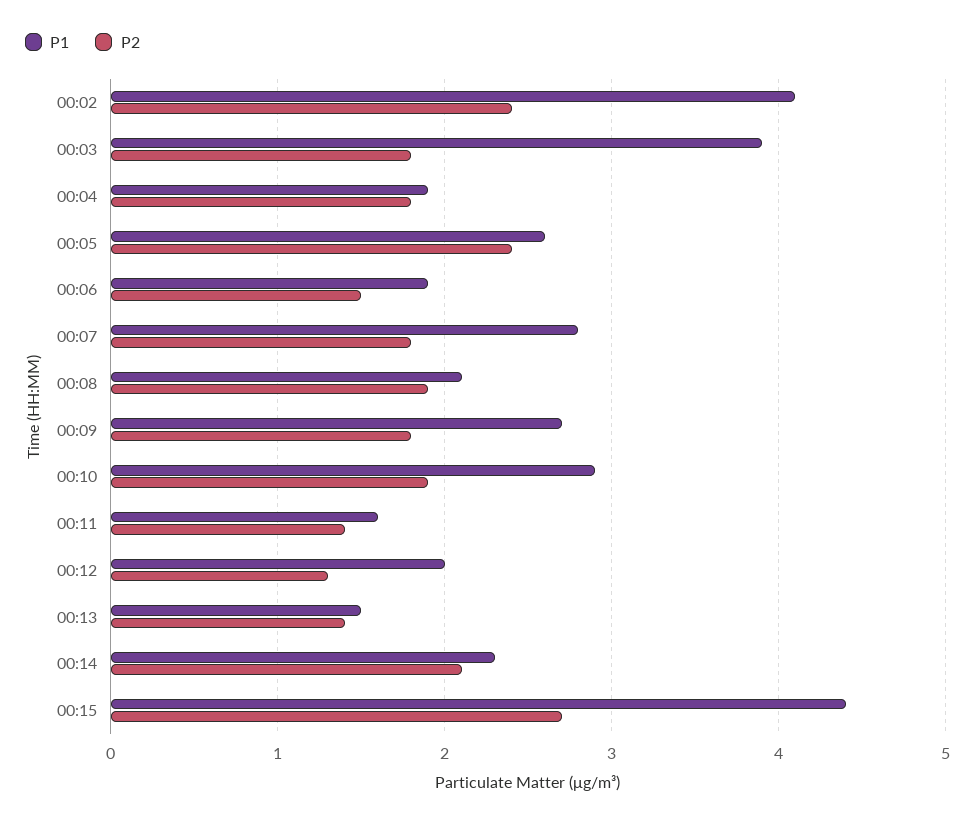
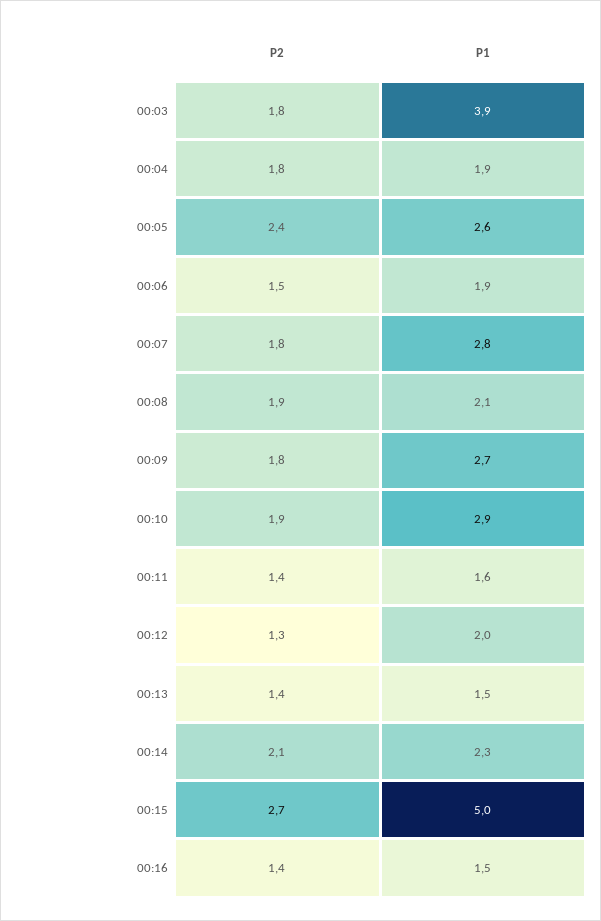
P1, 00:02: 4.1 -> none
P2, 00:02: 2.4 -> none
P1, 00:15: 4.4 -> 5
P2, 00:16: none -> 1.4
P1, 00:16: none -> 1.5

